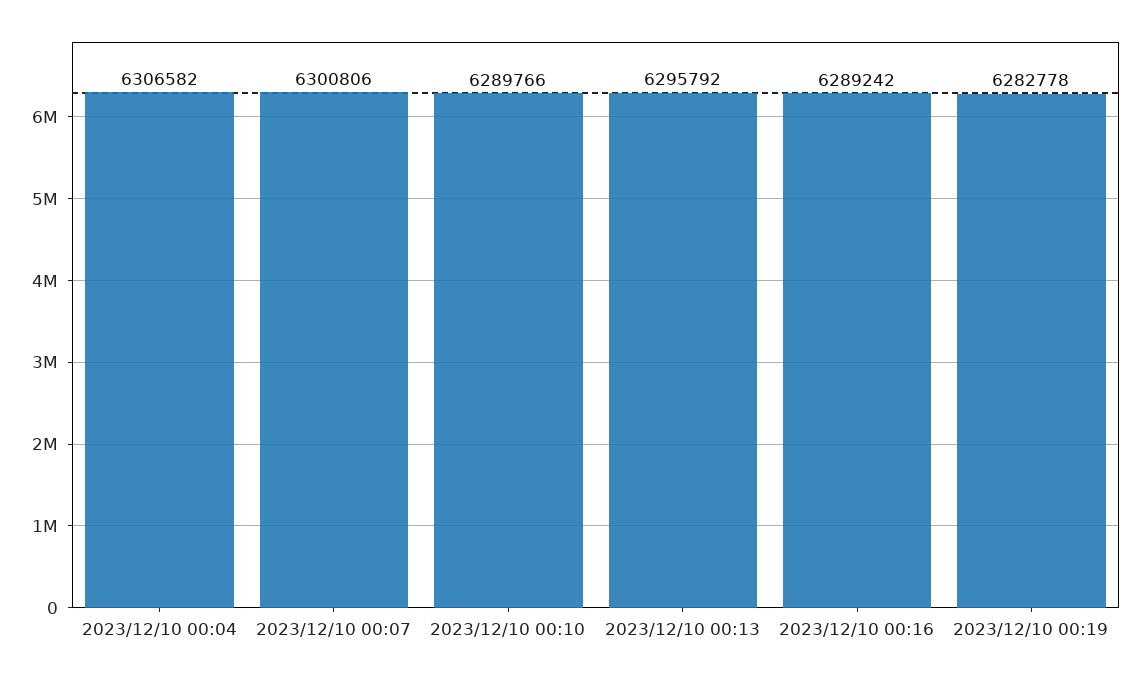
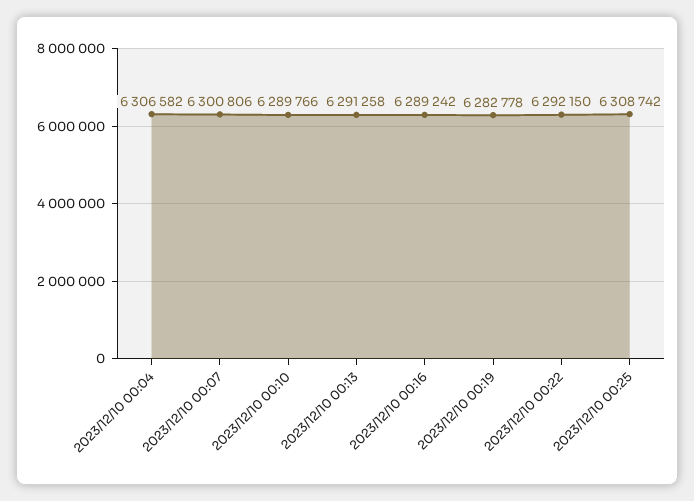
2023/12/10 00:13: 6295792 -> 6291258
2023/12/10 00:22: none -> 6292150
2023/12/10 00:25: none -> 6308742

